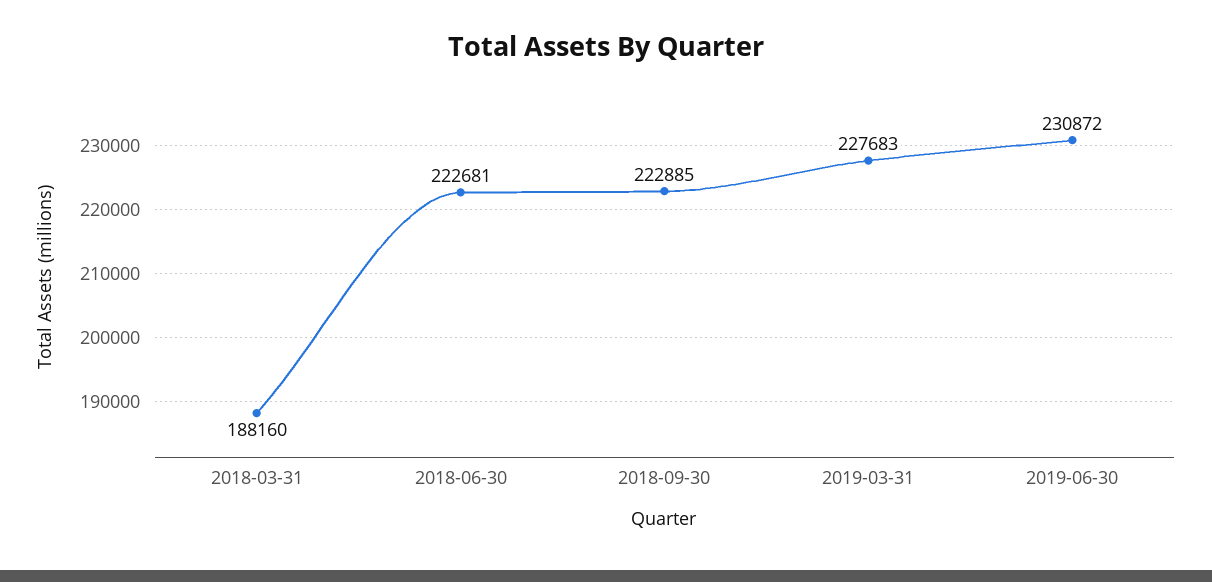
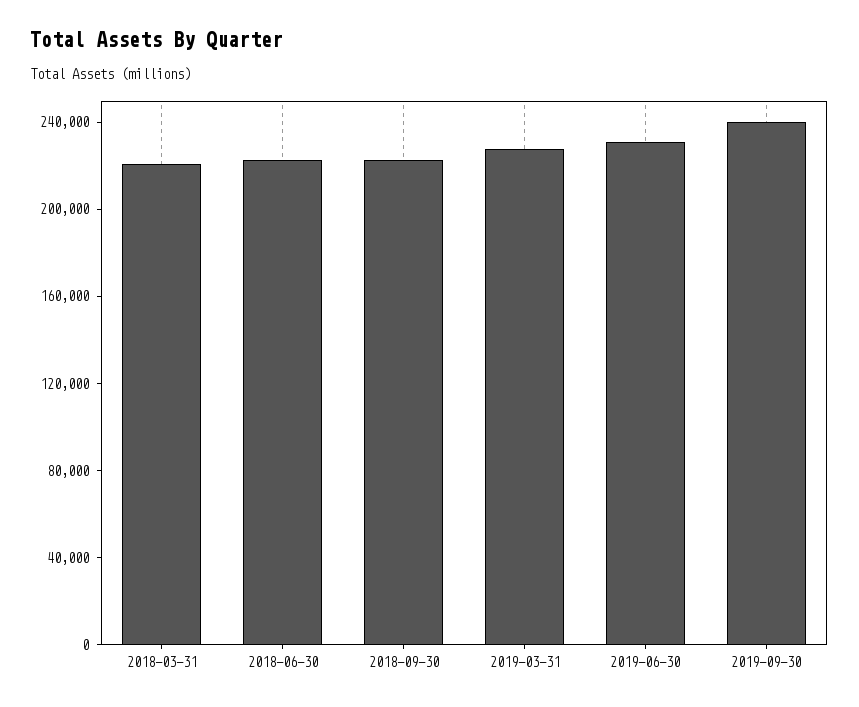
2018-03-31: 188160 -> 220000
2019-09-30: none -> 240000

